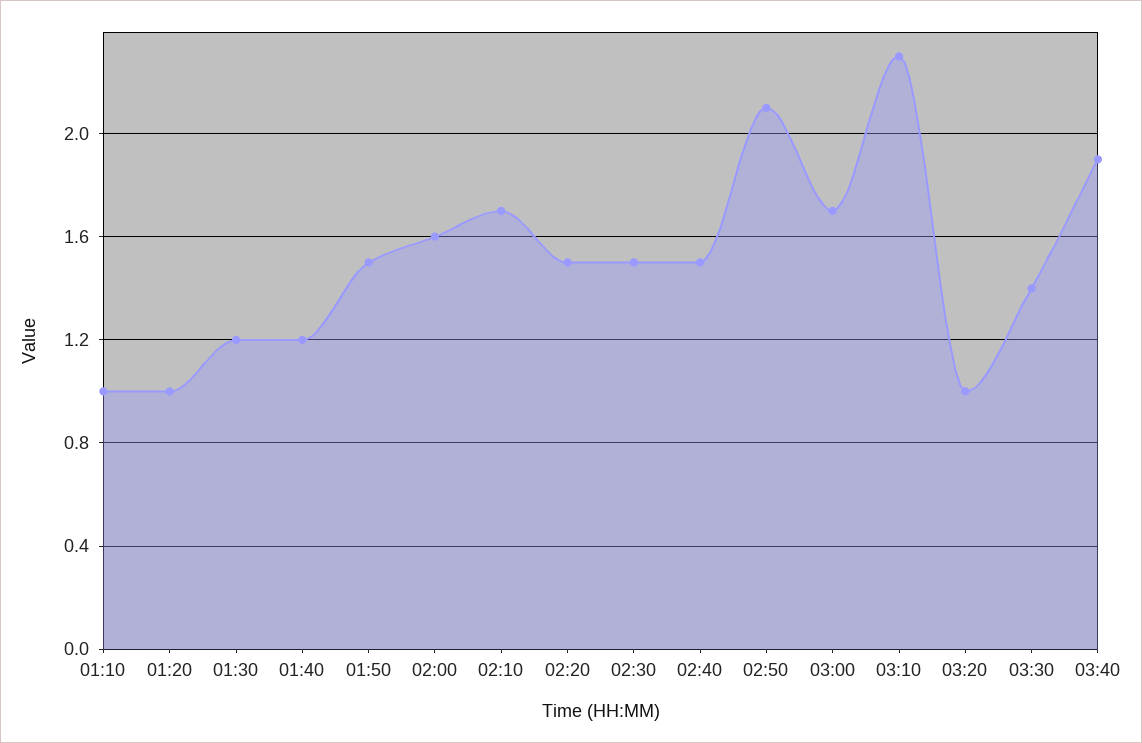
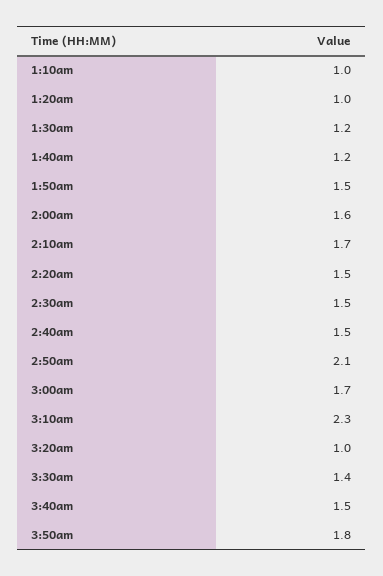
03:40: 1.9 -> 1.5
3:50am: none -> 1.8

